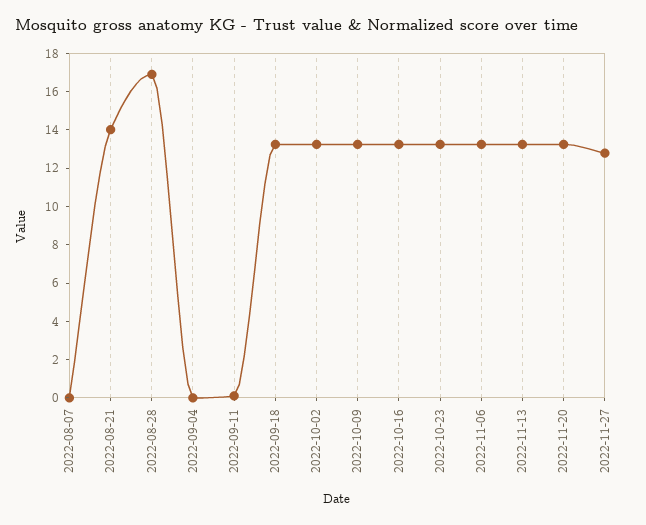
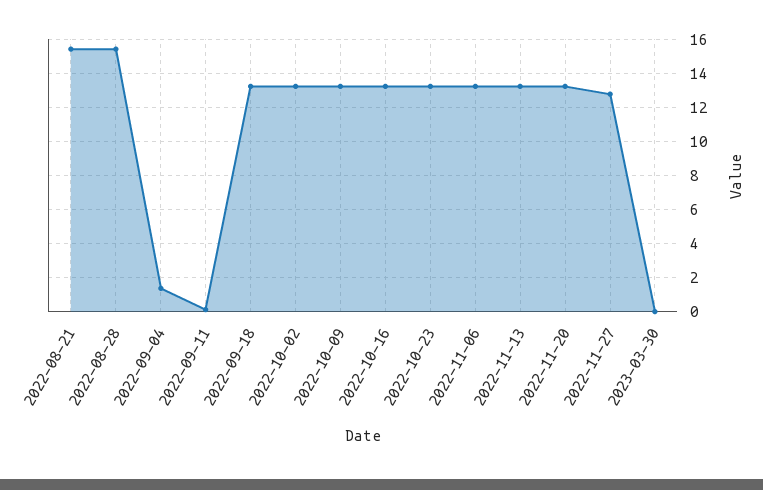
2022-08-07: 0 -> none
2022-08-21: 14 -> 15.5
2022-08-28: 17 -> 15.5
2022-09-04: 0 -> 1.5
2023-03-30: none -> 0

